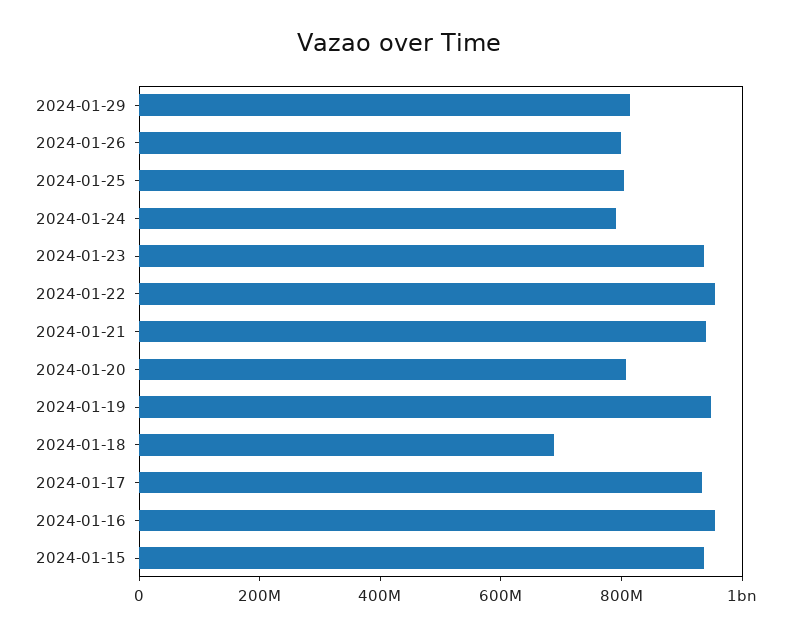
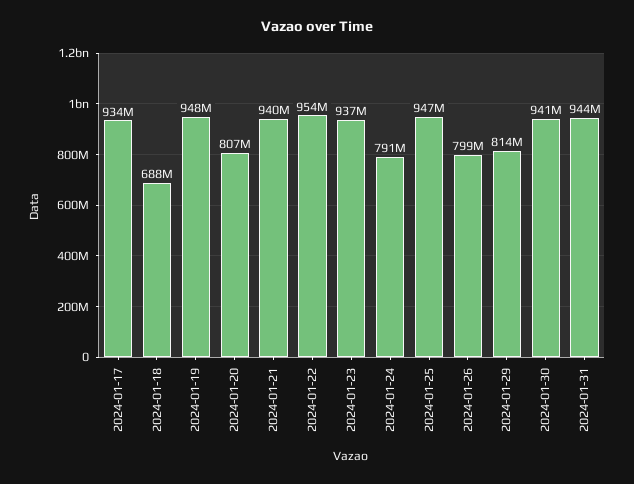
2024-01-25: 800000000 -> 947000000
2024-01-16: 950000000 -> none
2024-01-15: 950000000 -> none
2024-01-30: none -> 941000000
2024-01-31: none -> 944000000

